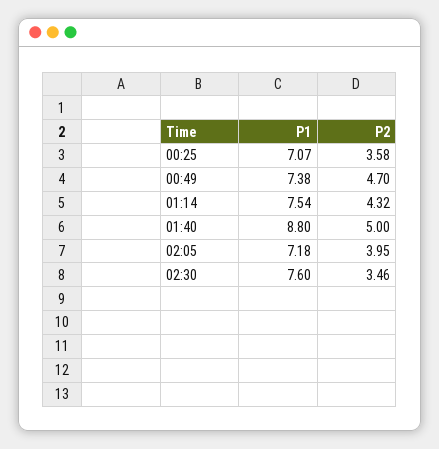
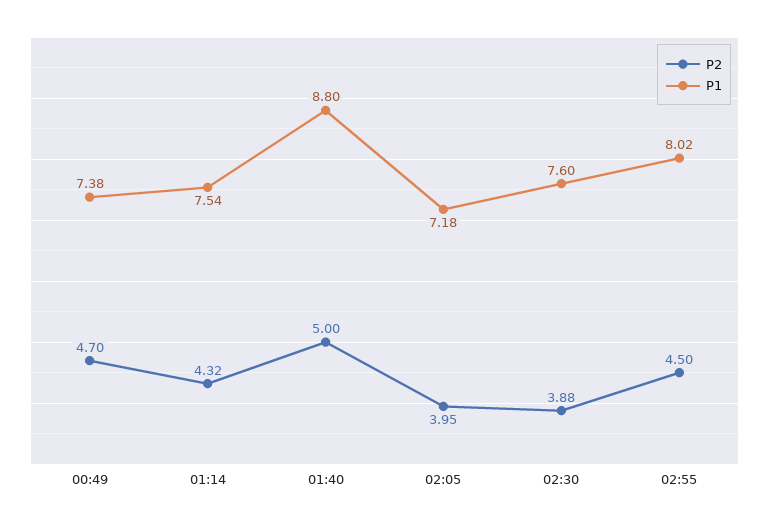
P1, 00:25: 7.07 -> none
P2, 00:25: 3.58 -> none
P2, 02:30: 3.46 -> 3.88
P2, 02:55: none -> 4.5
P1, 02:55: none -> 8.02

